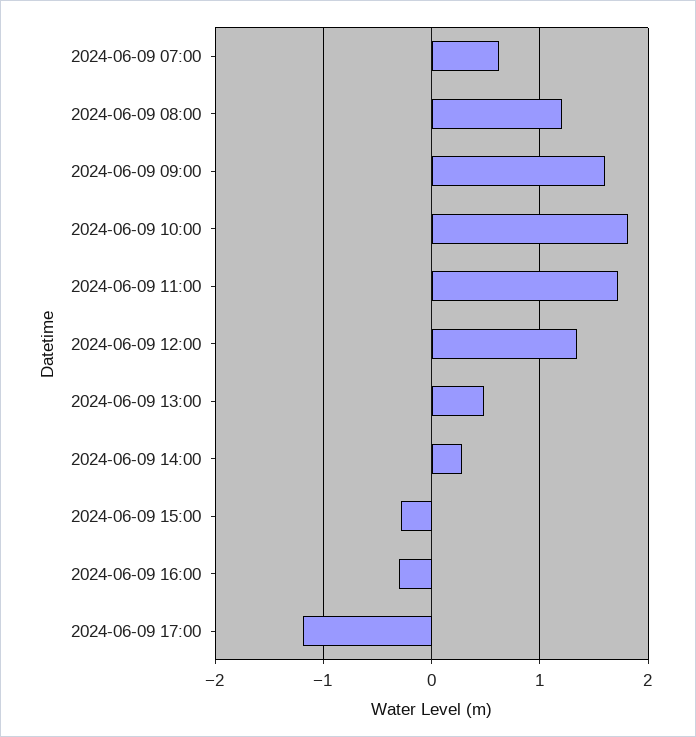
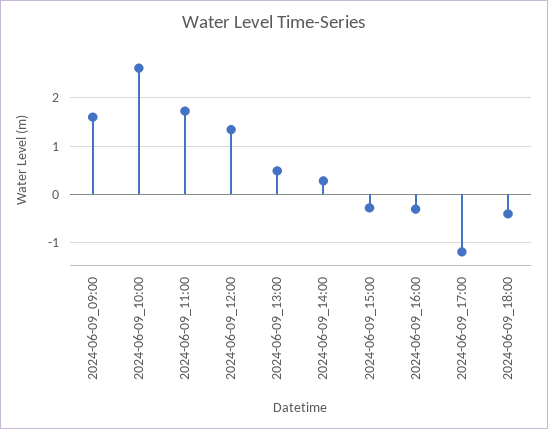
2024-06-09 07:00: 0.6 -> none
2024-06-09 08:00: 1.2 -> none
2024-06-09 10:00: 1.8 -> 2.6
2024-06-09_18:00: none -> -0.4

